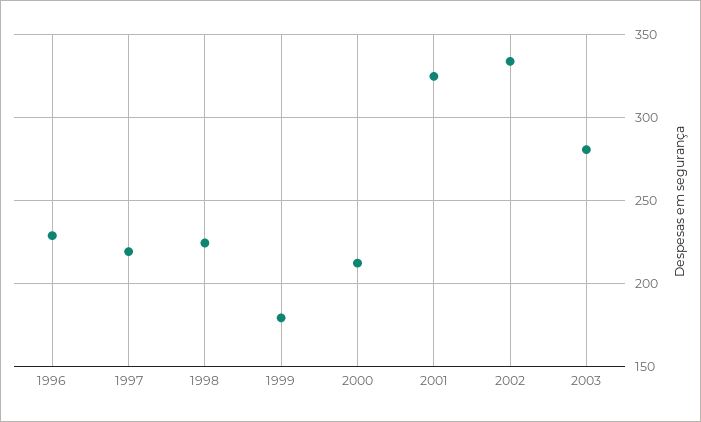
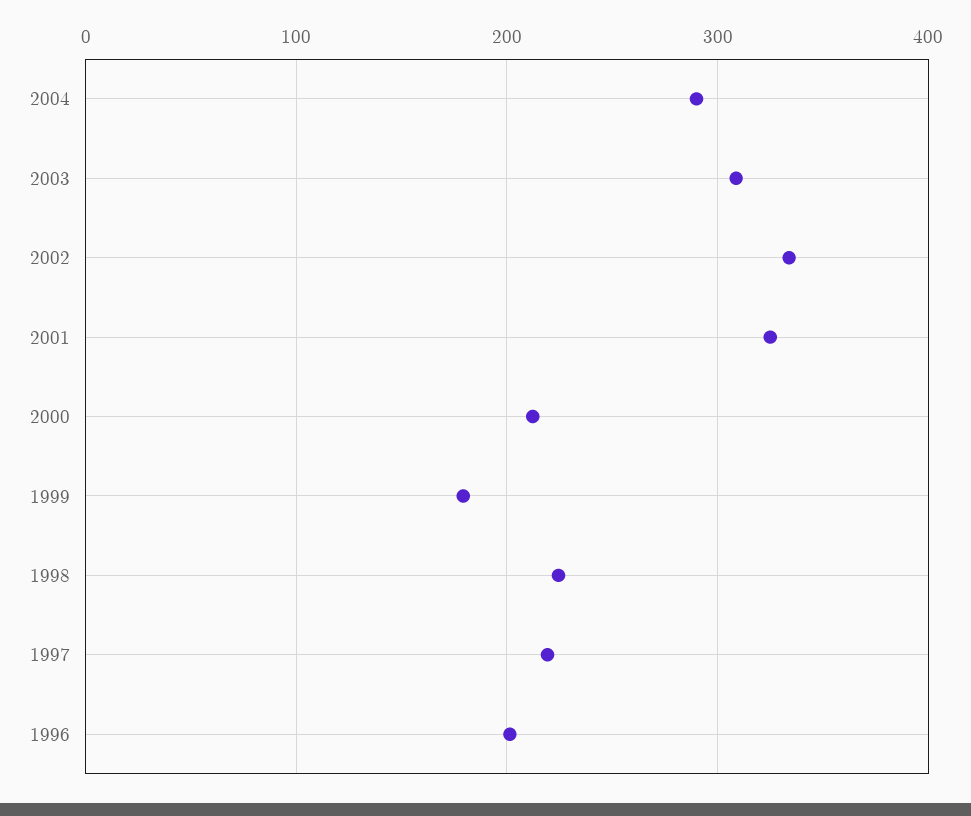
1996: 230 -> 200
2003: 280 -> 310
2004: none -> 290

